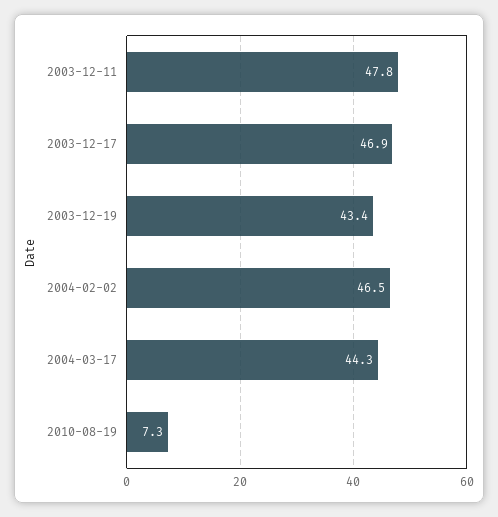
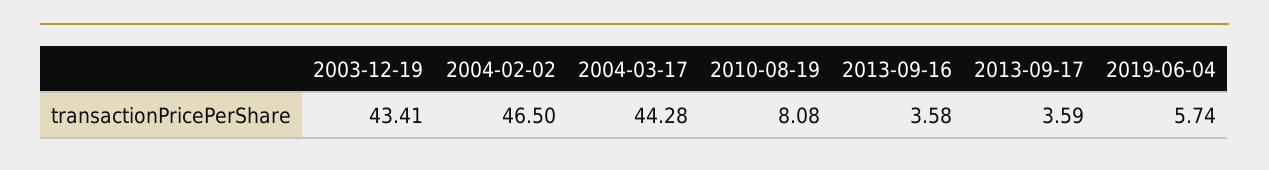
2003-12-11: 47.8 -> none
2003-12-17: 46.9 -> none
2010-08-19: 7.3 -> 8.08
2013-09-16: none -> 3.58
2013-09-17: none -> 3.59
2019-06-04: none -> 5.74

